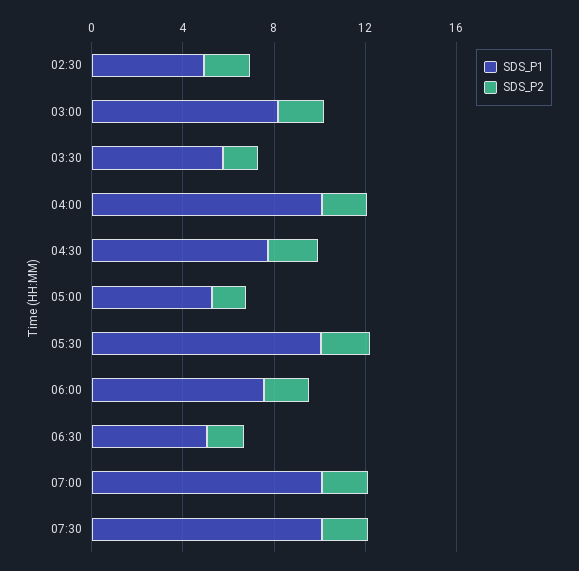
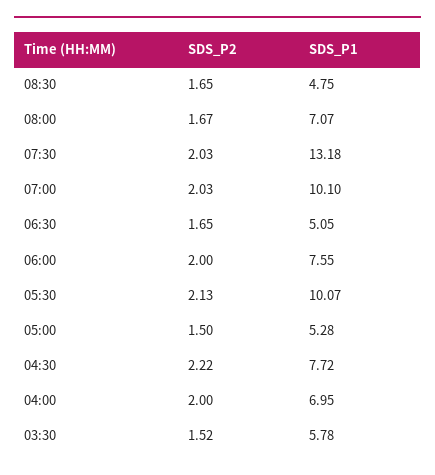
SDS_P1, 02:30: 5 -> none
SDS_P2, 02:30: 2 -> none
SDS_P1, 03:00: 8 -> none
SDS_P2, 03:00: 2 -> none
SDS_P1, 04:00: 10 -> 6.95
SDS_P1, 07:30: 10 -> 13.18
SDS_P2, 08:30: none -> 1.65
SDS_P1, 08:30: none -> 4.75
SDS_P2, 08:00: none -> 1.67
SDS_P1, 08:00: none -> 7.07

